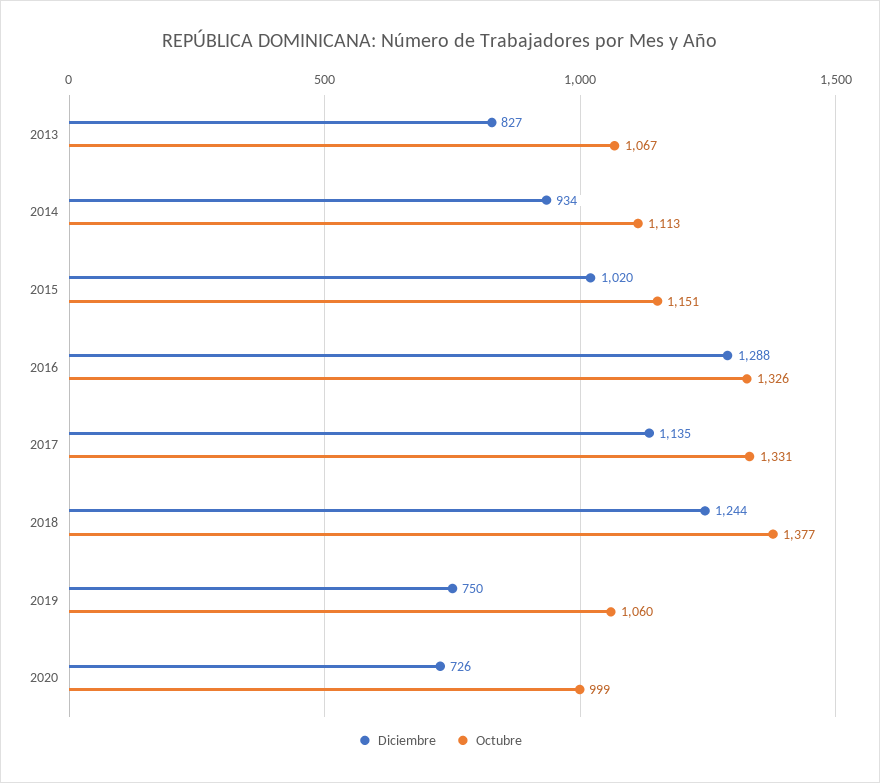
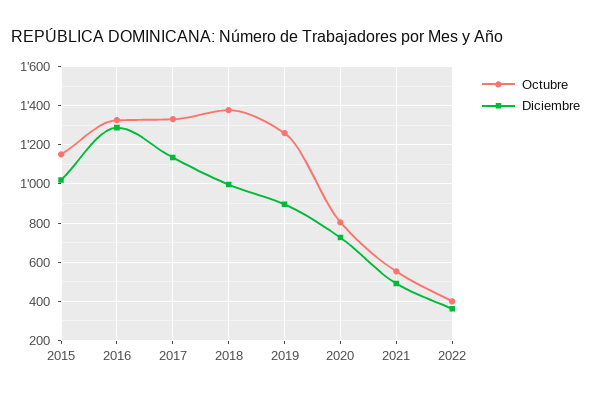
Diciembre, 2013: 827 -> none
Octubre, 2013: 1067 -> none
Diciembre, 2014: 934 -> none
Octubre, 2014: 1113 -> none
Diciembre, 2018: 1244 -> 1000
Diciembre, 2019: 750 -> 900
Octubre, 2019: 1060 -> 1250
Octubre, 2020: 999 -> 800
Octubre, 2021: none -> 550
Diciembre, 2021: none -> 500
Octubre, 2022: none -> 400
Diciembre, 2022: none -> 350

